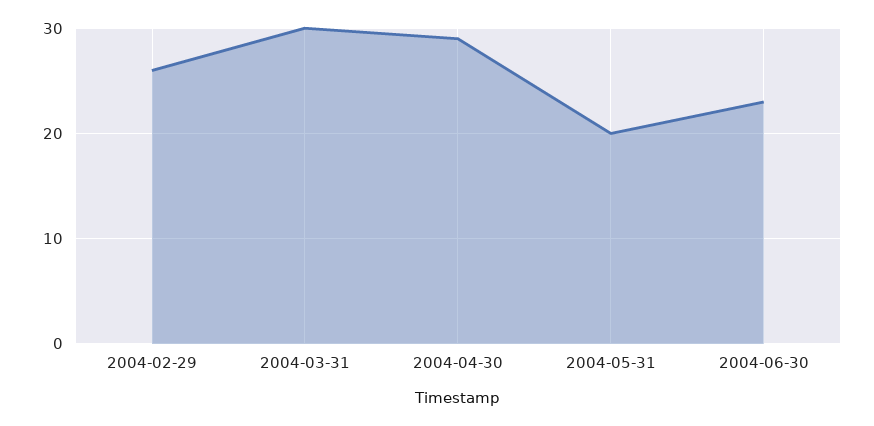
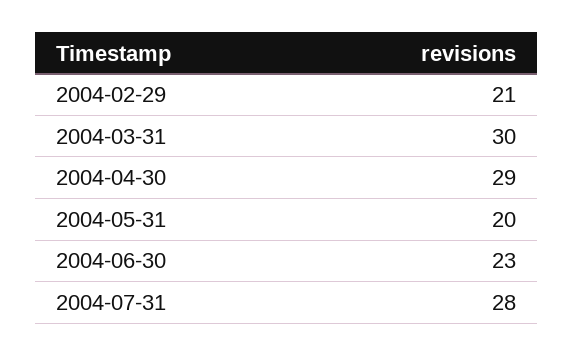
2004-02-29: 26 -> 21
2004-07-31: none -> 28

